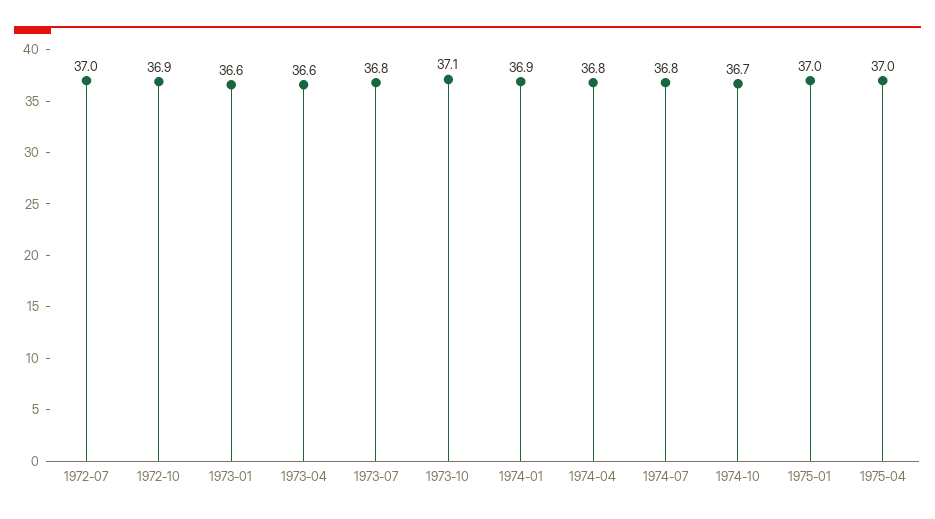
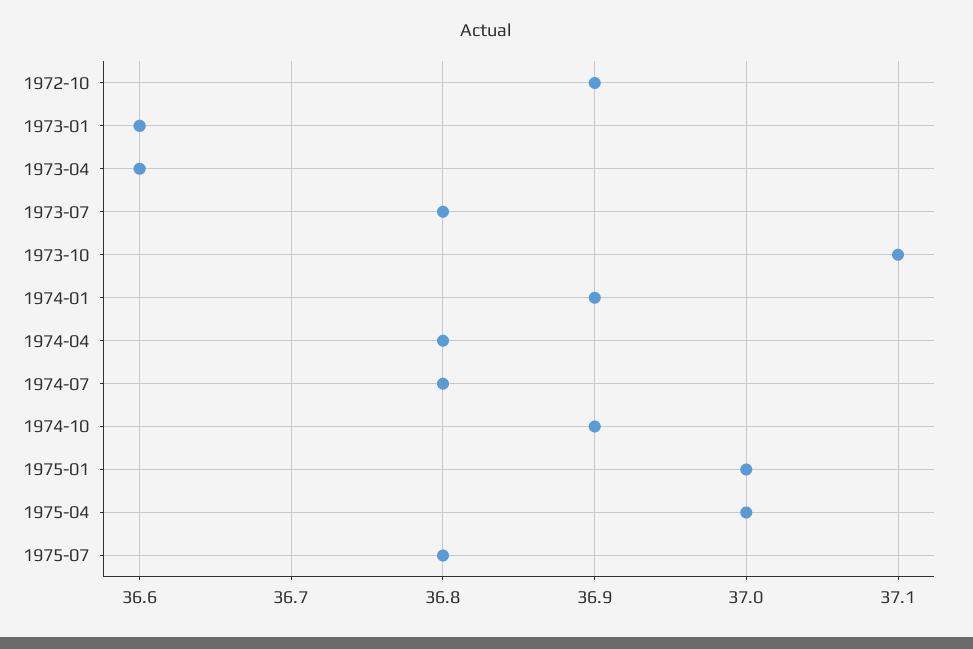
1972-07: 37 -> none
1974-10: 36.7 -> 36.9
1975-07: none -> 36.8

